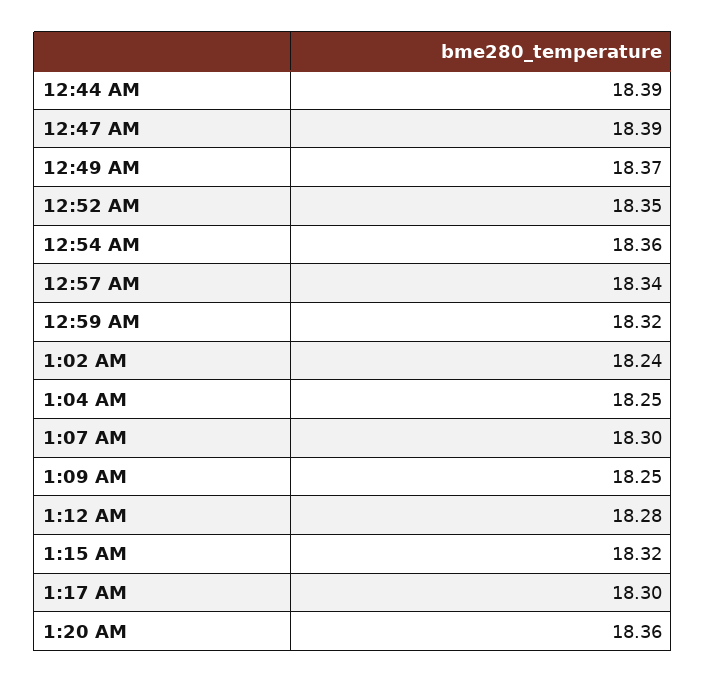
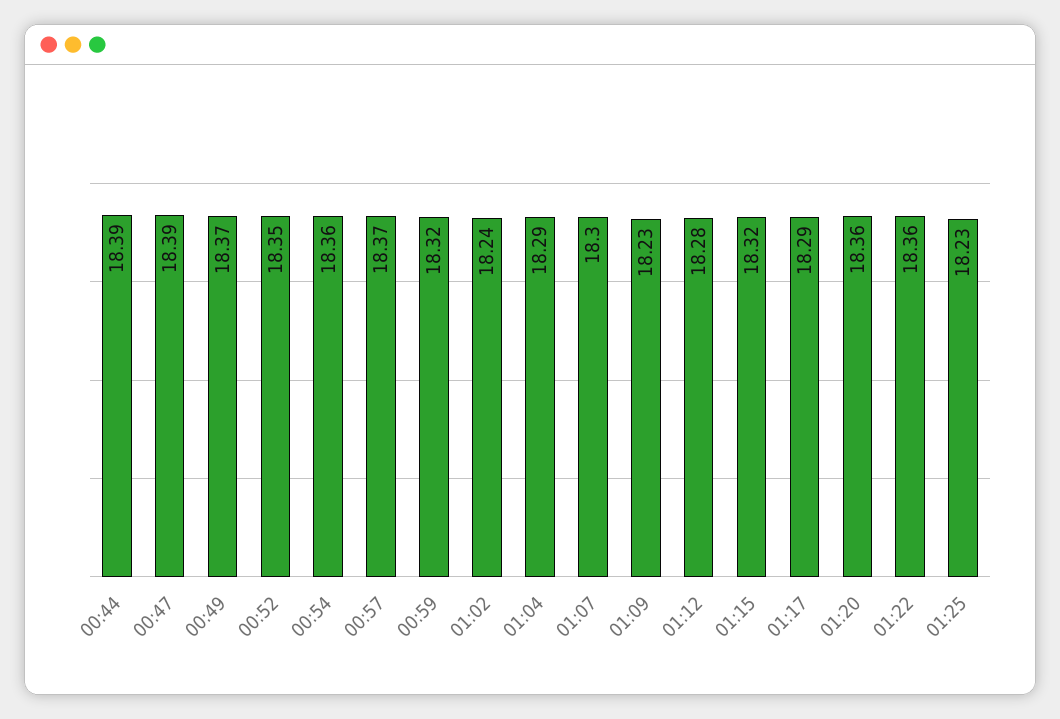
12:57 AM: 18.34 -> 18.37
1:04 AM: 18.25 -> 18.29
1:09 AM: 18.25 -> 18.23
1:17 AM: 18.3 -> 18.29
01:22: none -> 18.36
01:25: none -> 18.23

